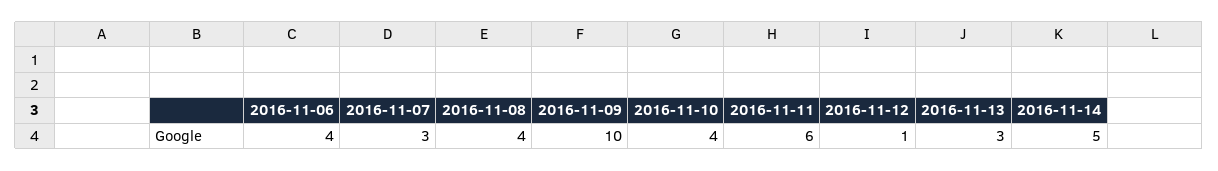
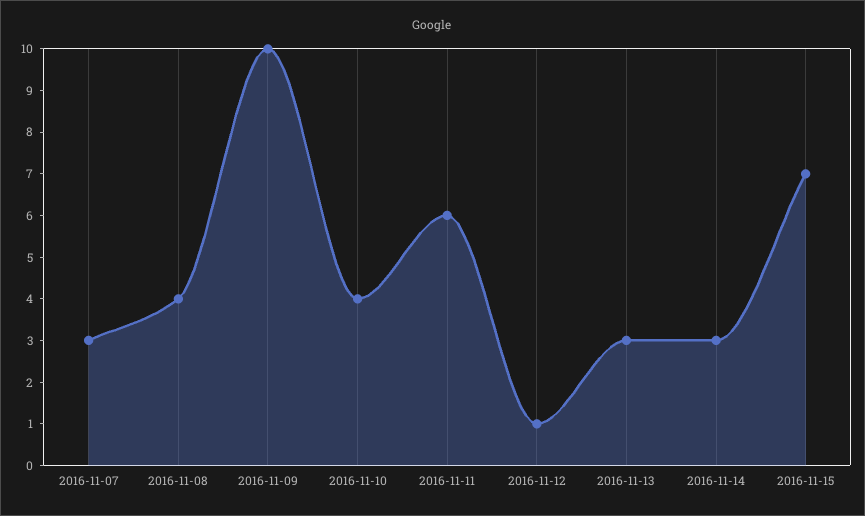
2016-11-06: 4 -> none
2016-11-14: 5 -> 3
2016-11-15: none -> 7

